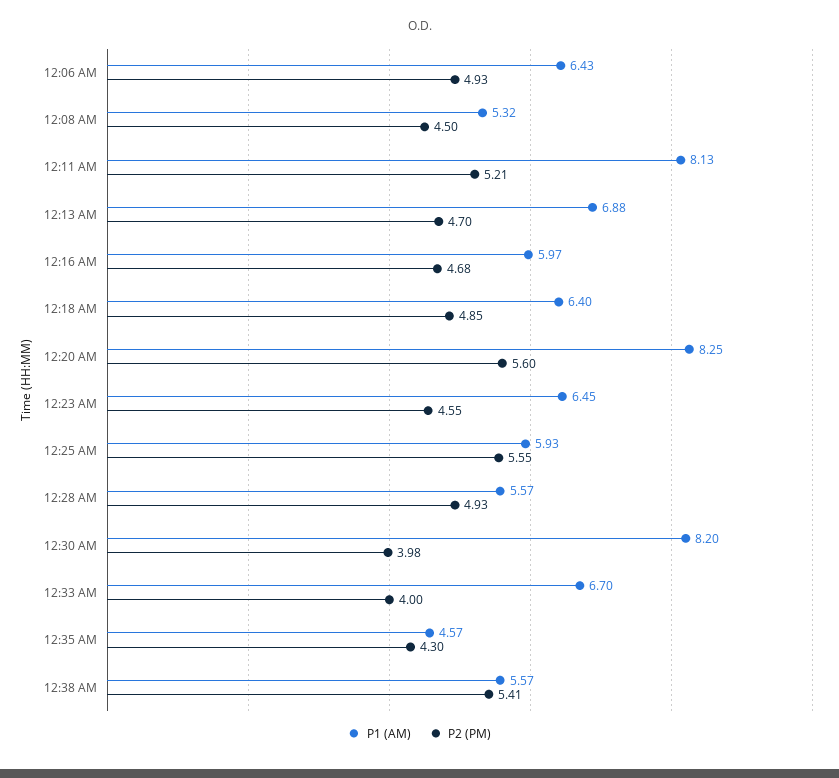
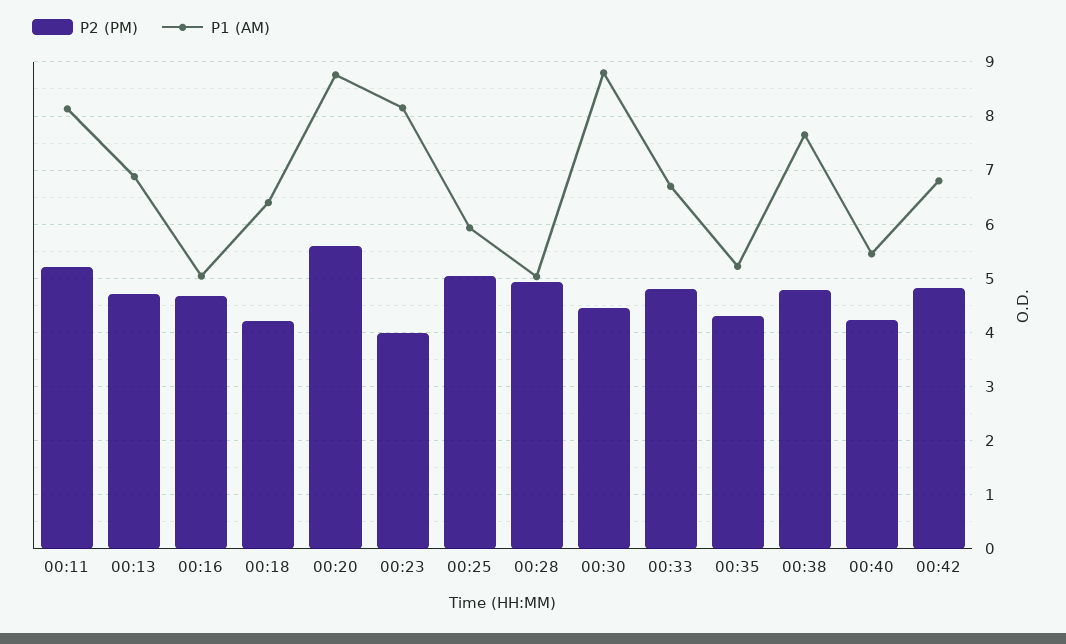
P1 (AM), 12:06 AM: 6.43 -> none
P2 (PM), 12:06 AM: 4.93 -> none
P1 (AM), 12:08 AM: 5.32 -> none
P2 (PM), 12:08 AM: 4.5 -> none
P1 (AM), 12:16 AM: 5.97 -> 5
P2 (PM), 12:18 AM: 4.85 -> 4.2
P1 (AM), 12:20 AM: 8.25 -> 8.8
P1 (AM), 12:23 AM: 6.45 -> 8.2
P2 (PM), 12:23 AM: 4.55 -> 4
P2 (PM), 12:25 AM: 5.55 -> 5
P1 (AM), 12:28 AM: 5.57 -> 5
P1 (AM), 12:30 AM: 8.2 -> 8.8
P2 (PM), 12:30 AM: 3.98 -> 4.4
P2 (PM), 12:33 AM: 4 -> 4.8
P1 (AM), 12:35 AM: 4.57 -> 5.2
P1 (AM), 12:38 AM: 5.57 -> 7.6
P2 (PM), 12:38 AM: 5.41 -> 4.8
P2 (PM), 00:40: none -> 4.2
P1 (AM), 00:40: none -> 5.4
P2 (PM), 00:42: none -> 4.8
P1 (AM), 00:42: none -> 6.8

